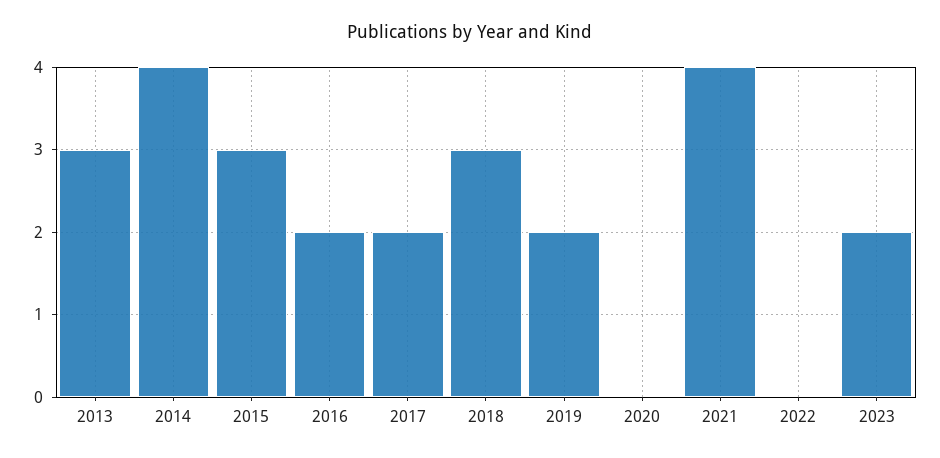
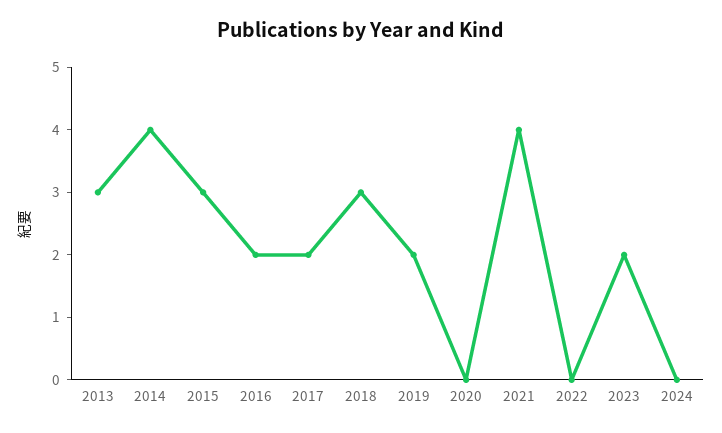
2024: none -> 0

